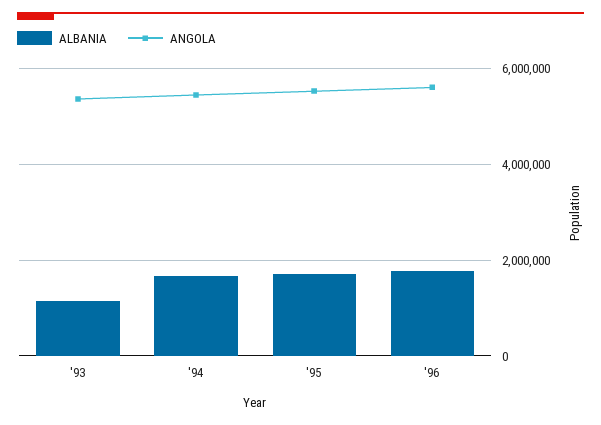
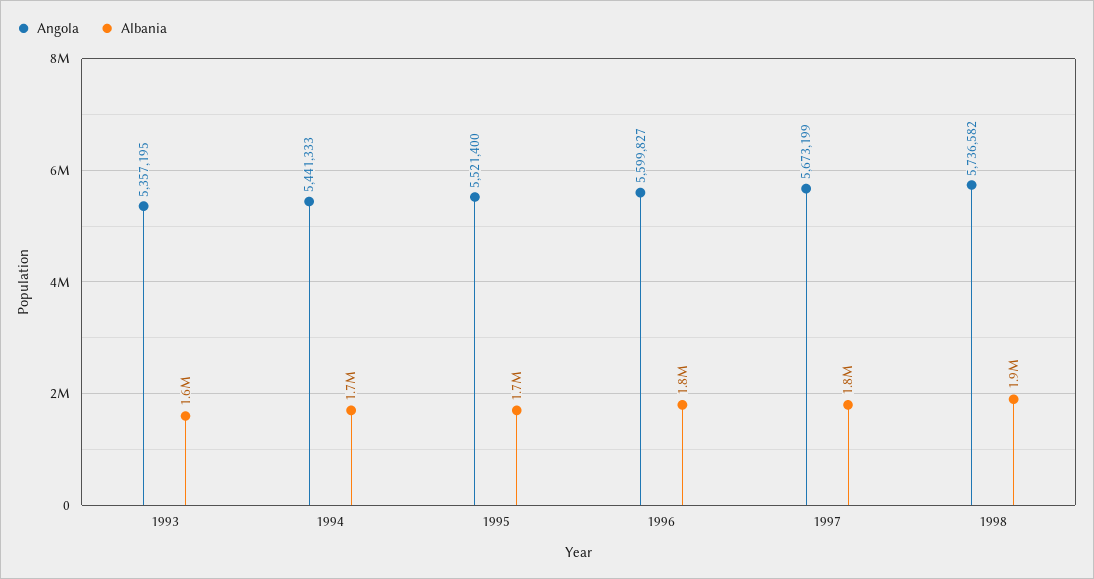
ALBANIA, '93: 1200000 -> 1600000
ANGOLA, 1997: none -> 5673199
ALBANIA, 1997: none -> 1800000
ANGOLA, 1998: none -> 5736582
ALBANIA, 1998: none -> 1900000

